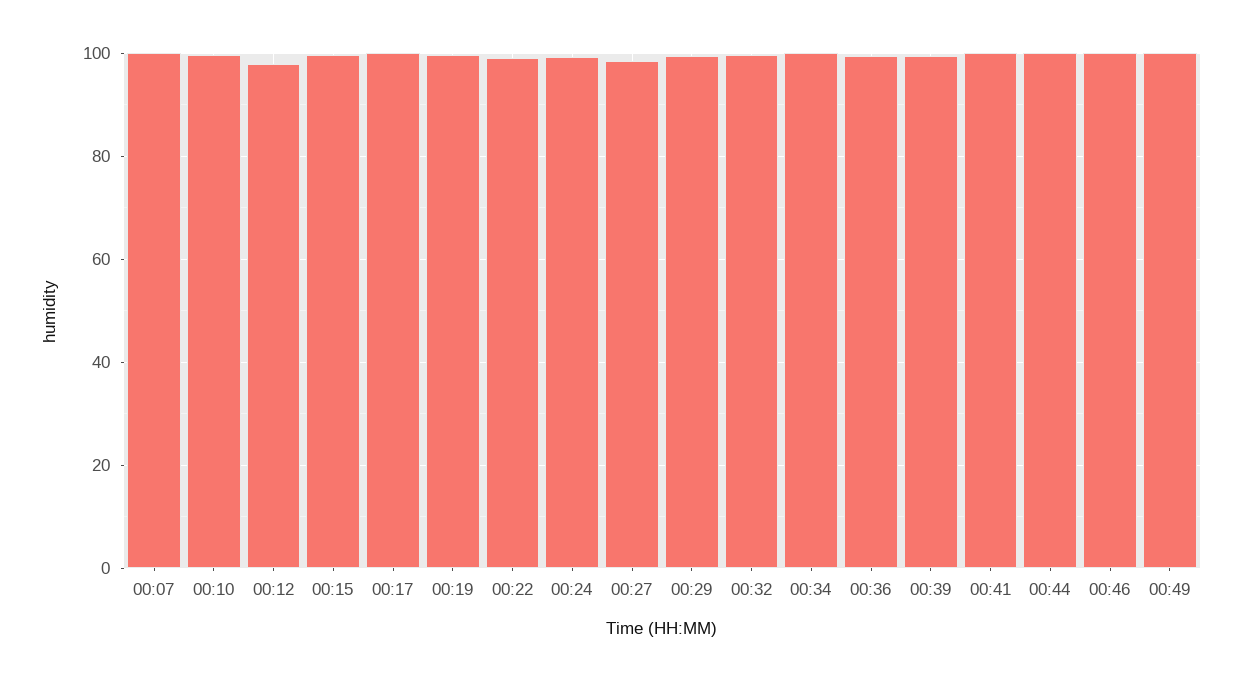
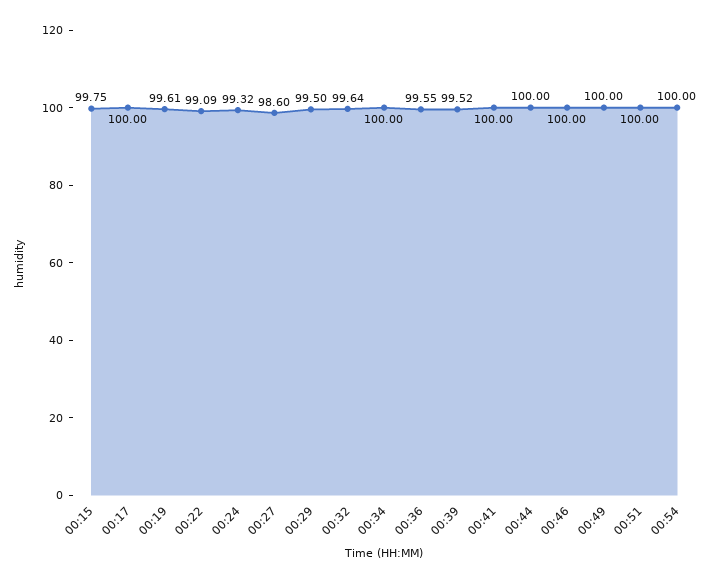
00:07: 100 -> none
00:10: 100 -> none
00:12: 98 -> none
00:51: none -> 100
00:54: none -> 100

